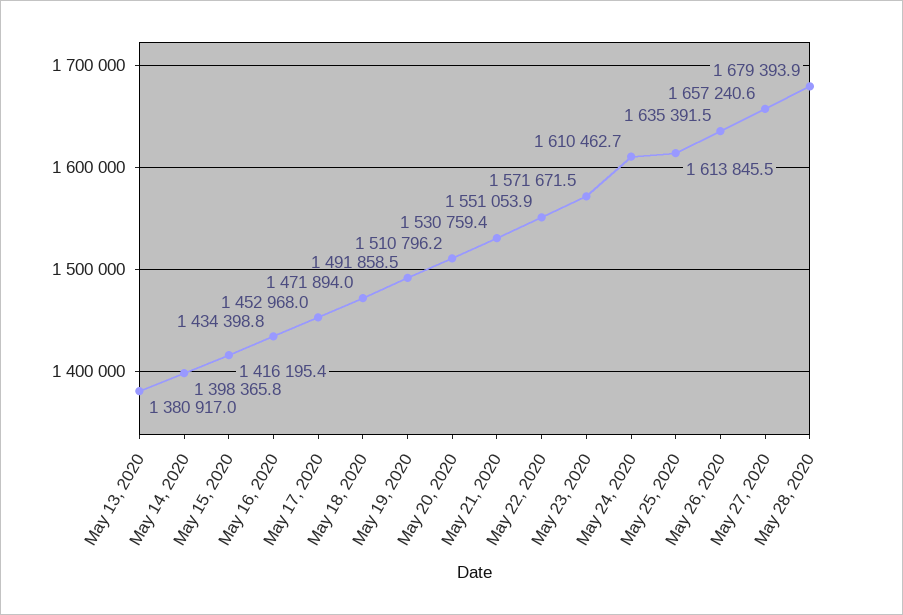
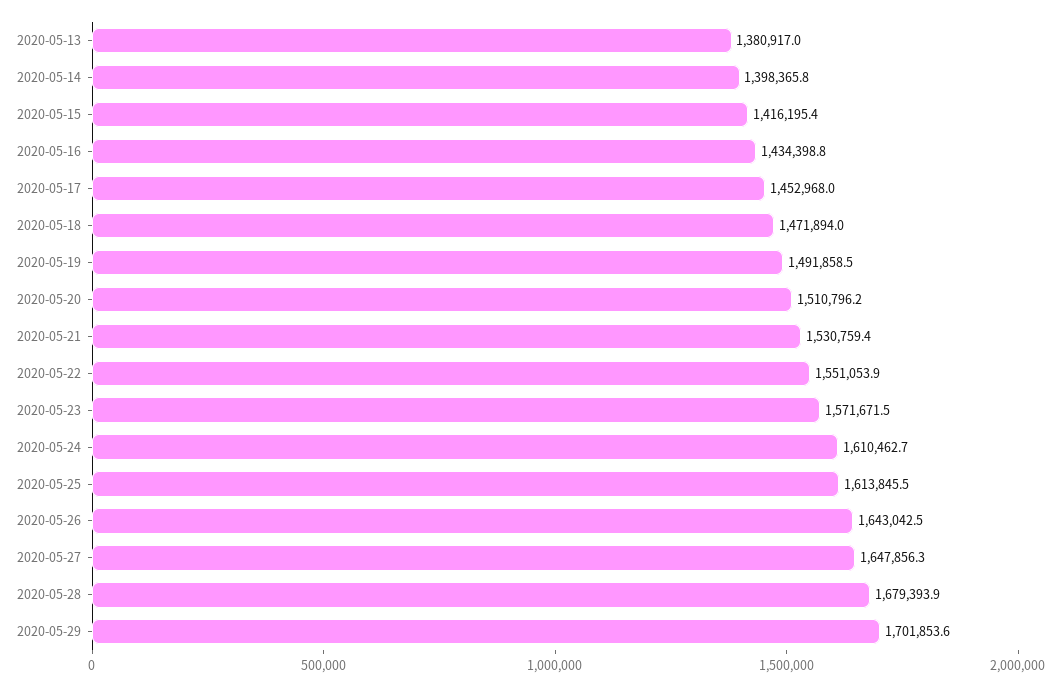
May 26, 2020: 1635391.5 -> 1643042.5
May 27, 2020: 1657240.6 -> 1647856.3
2020-05-29: none -> 1701853.6

